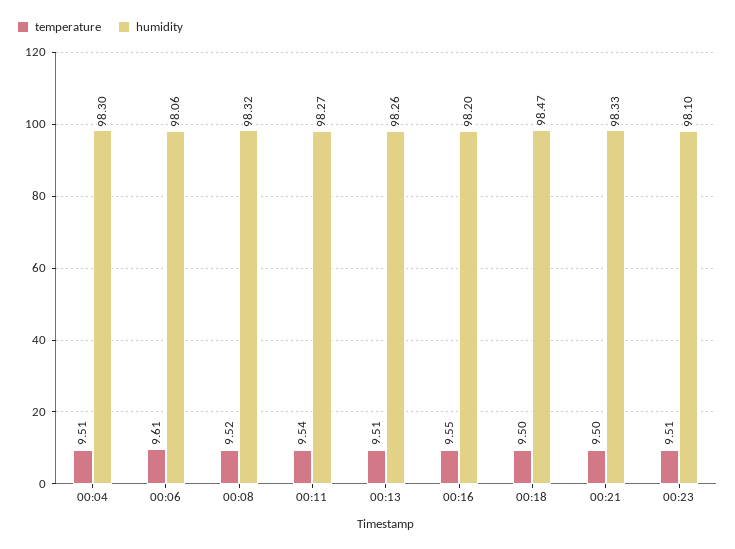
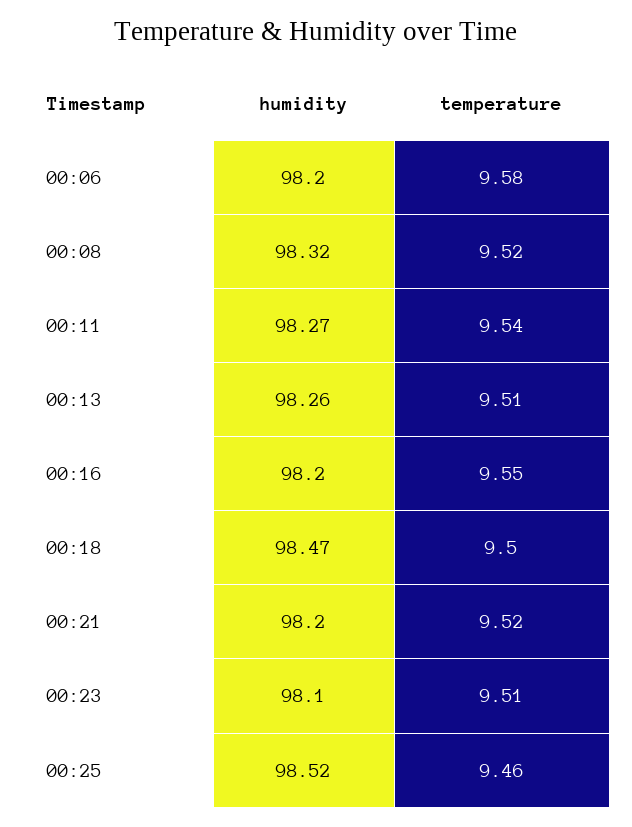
temperature, 00:04: 9.51 -> none
humidity, 00:04: 98.3 -> none
temperature, 00:06: 9.61 -> 9.58
humidity, 00:06: 98.06 -> 98.2
temperature, 00:21: 9.5 -> 9.52
humidity, 00:21: 98.33 -> 98.2
humidity, 00:25: none -> 98.52
temperature, 00:25: none -> 9.46

